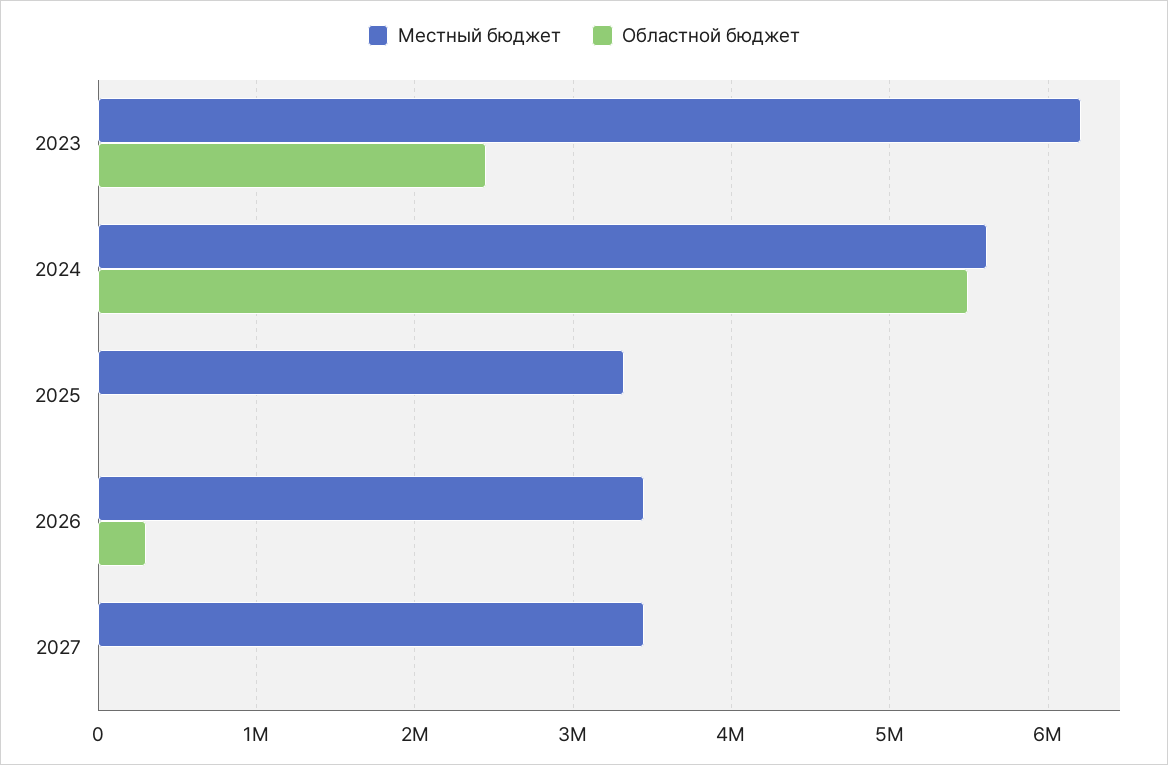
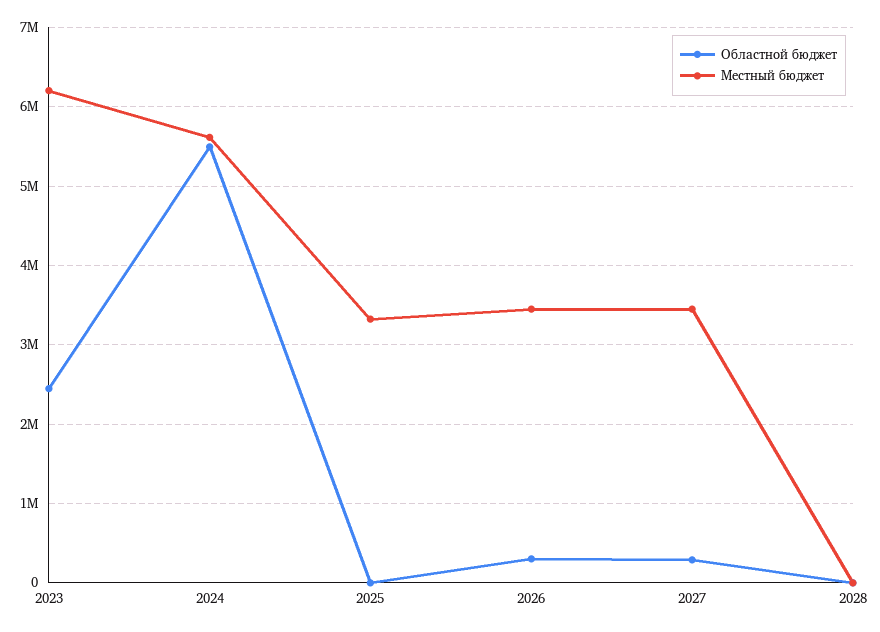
Областной бюджет, 2027: 0 -> 300000
Областной бюджет, 2028: none -> 0
Местный бюджет, 2028: none -> 0

